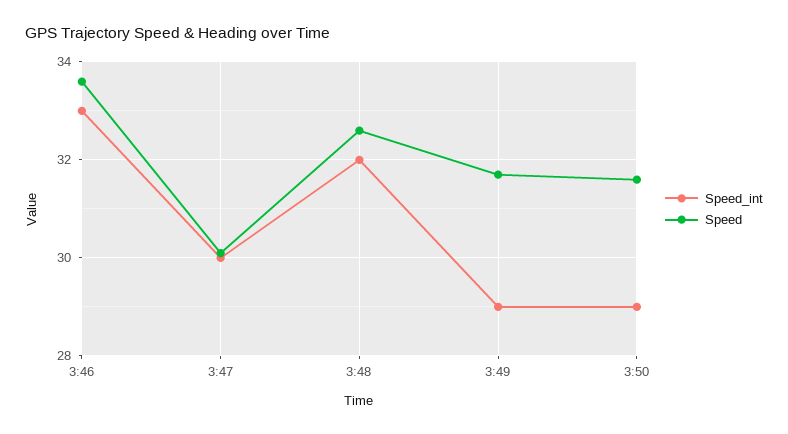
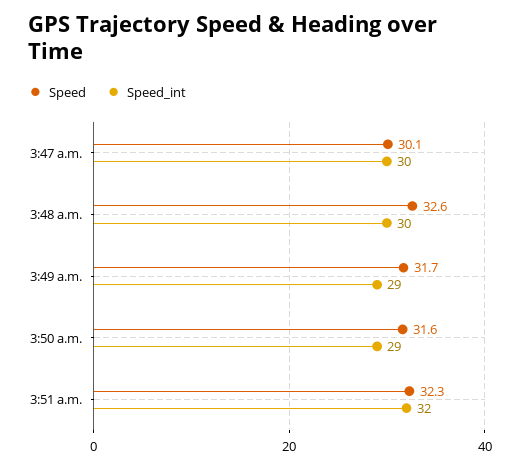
Speed_int, 3:46: 33 -> none
Speed, 3:46: 33.5 -> none
Speed_int, 3:48: 32 -> 30
Speed, 3:51 a.m.: none -> 32.3
Speed_int, 3:51 a.m.: none -> 32

